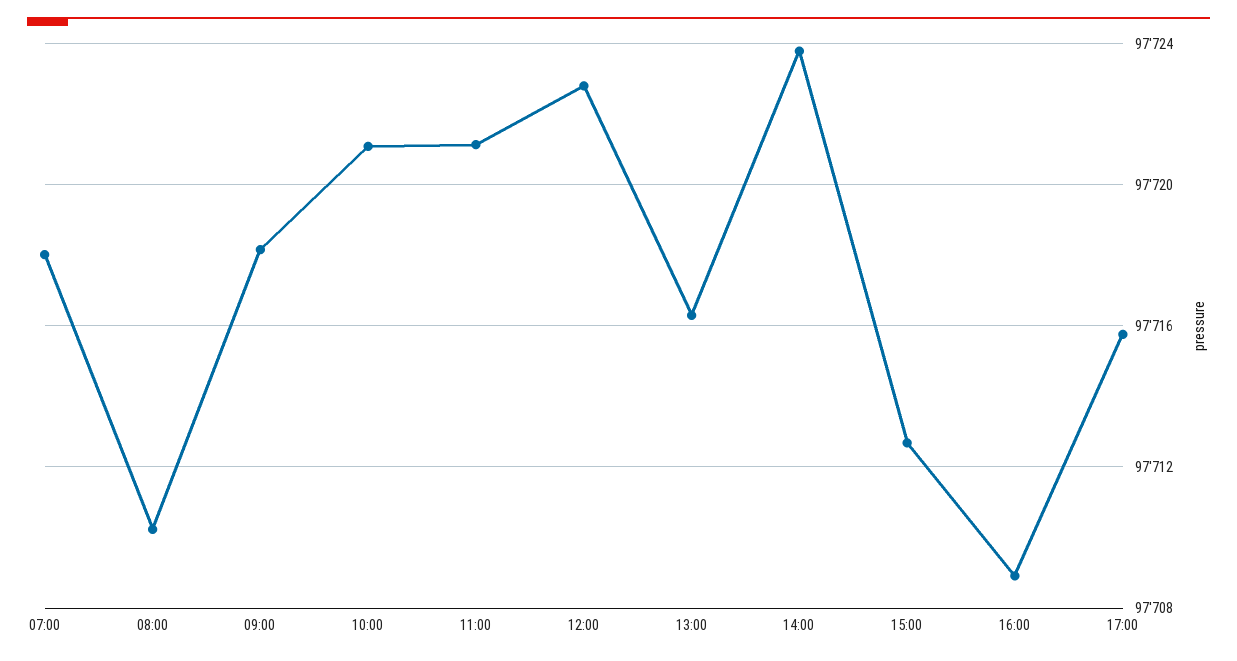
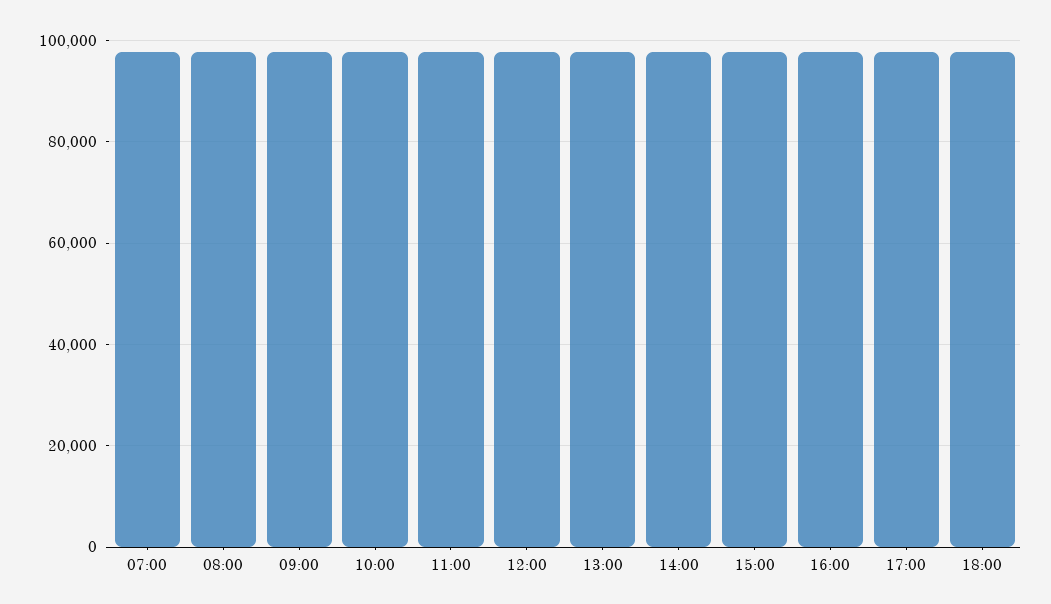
18:00: none -> 98000

